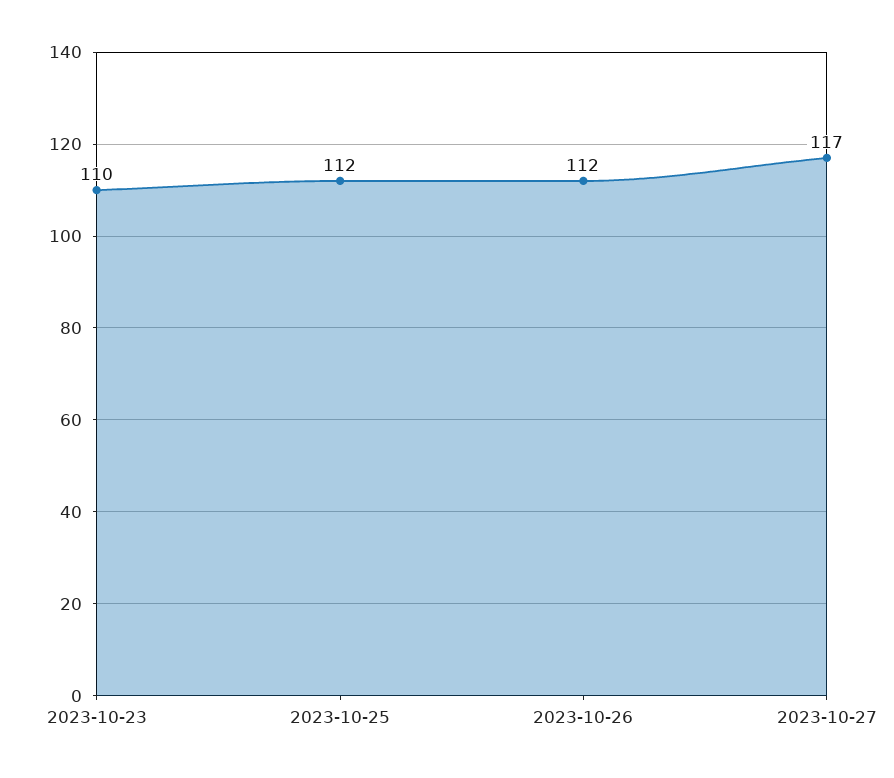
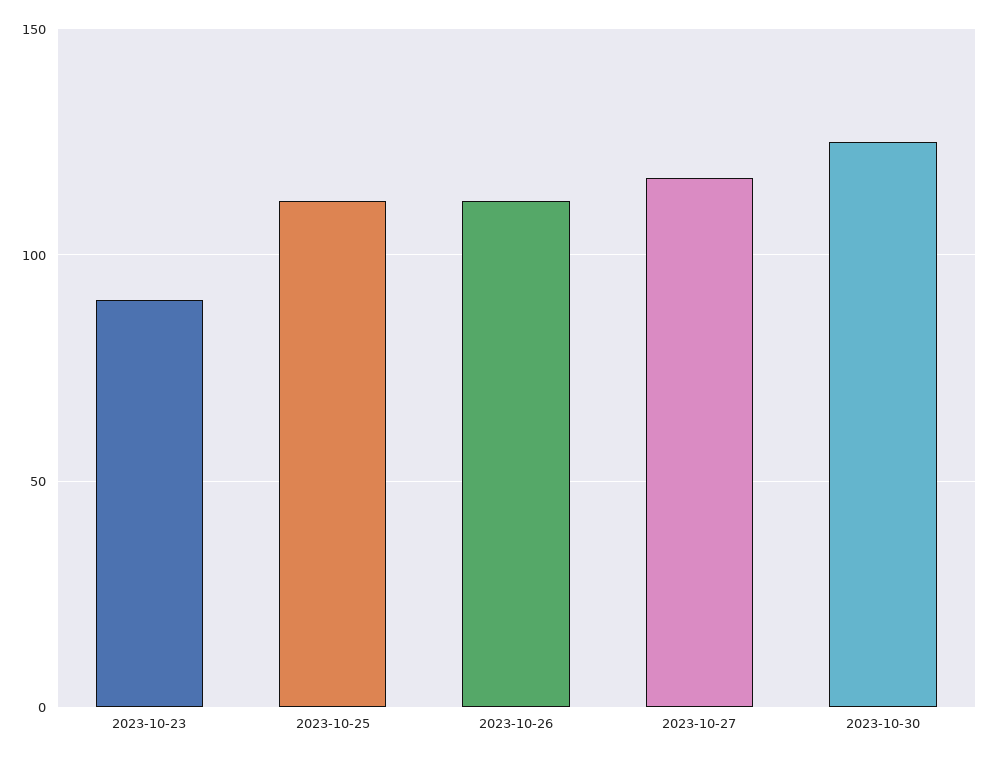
2023-10-23: 110 -> 90
2023-10-30: none -> 125

